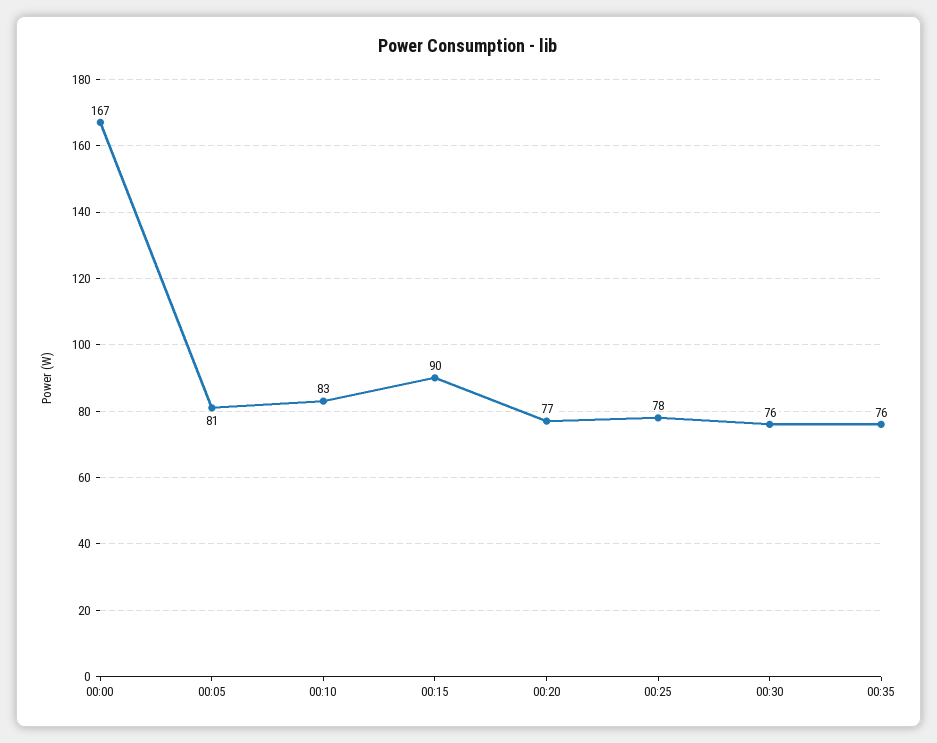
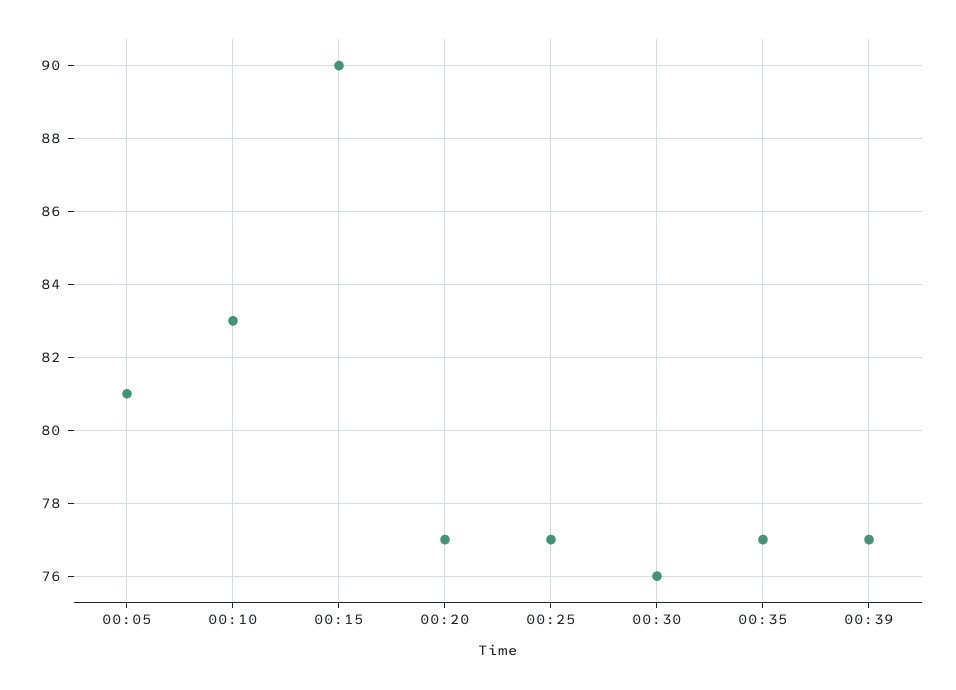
00:00: 167 -> none
00:25: 78 -> 77
00:35: 76 -> 77
00:39: none -> 77

